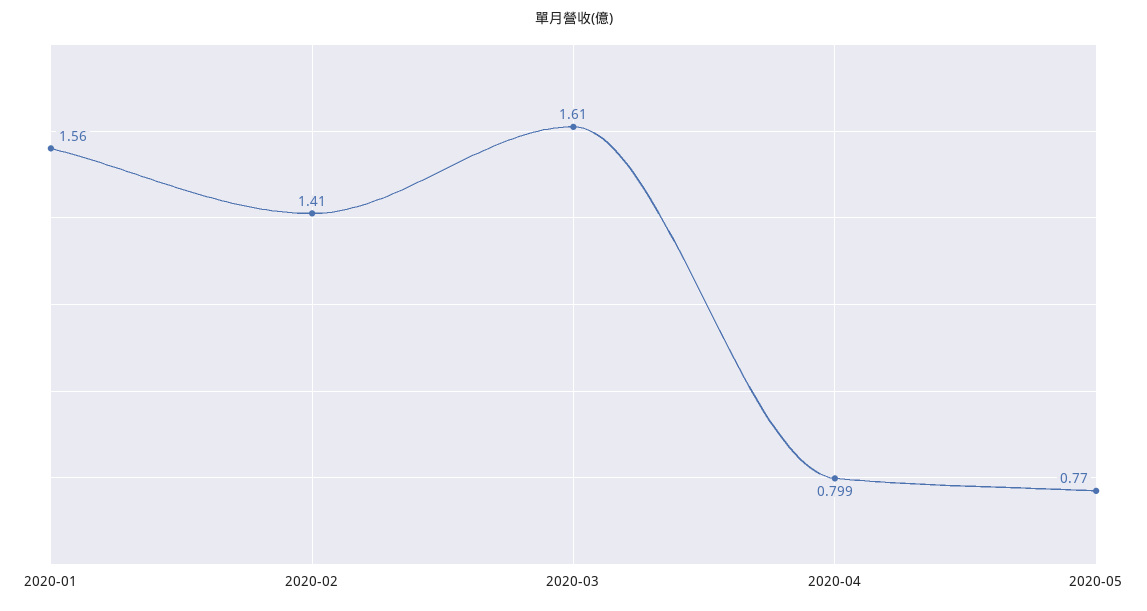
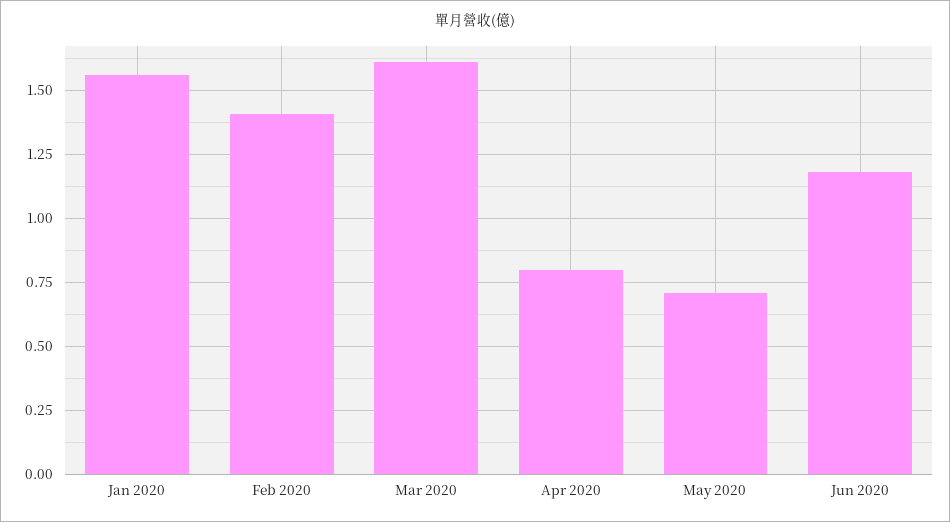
2020-05: 0.77 -> 0.7
Jun 2020: none -> 1.175

